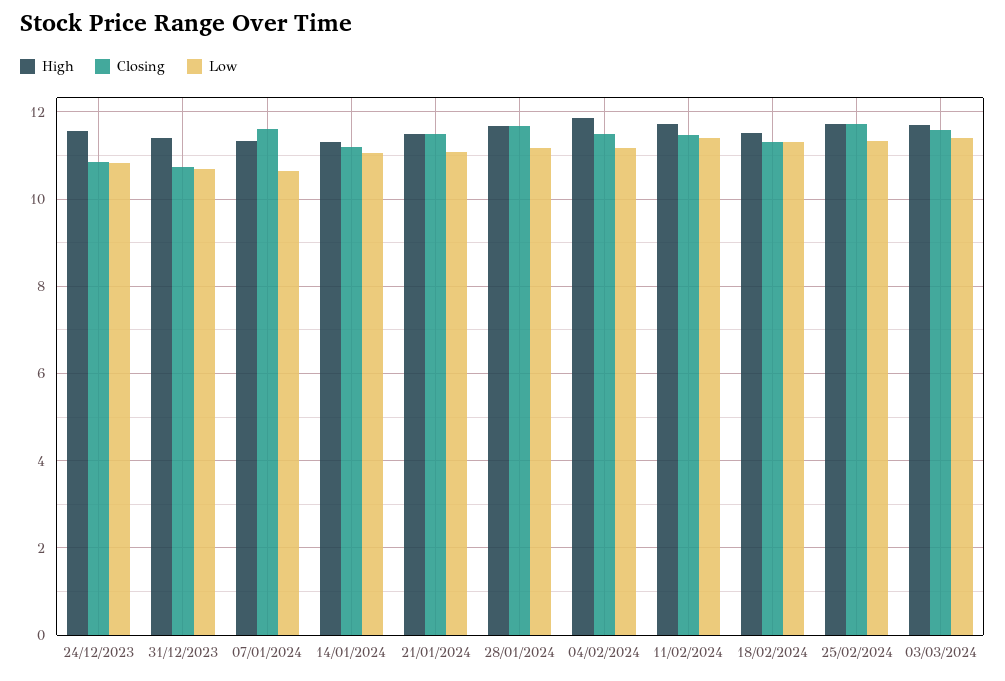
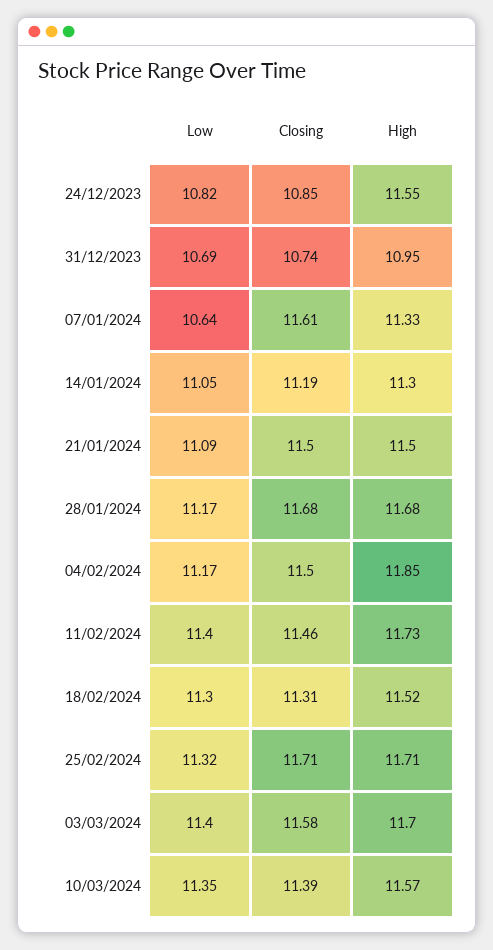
High, 31/12/2023: 11.4 -> 10.95
Low, 10/03/2024: none -> 11.35
Closing, 10/03/2024: none -> 11.39
High, 10/03/2024: none -> 11.57

